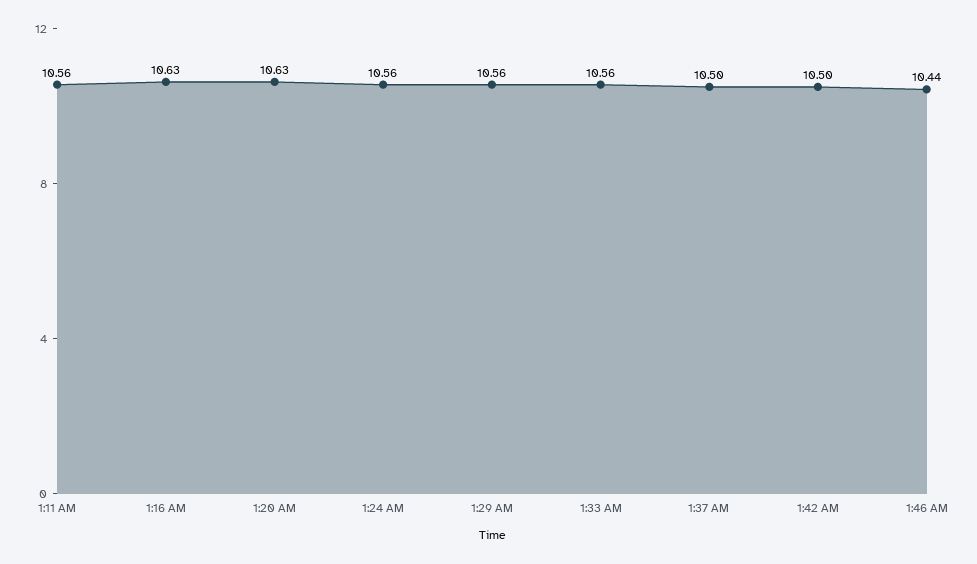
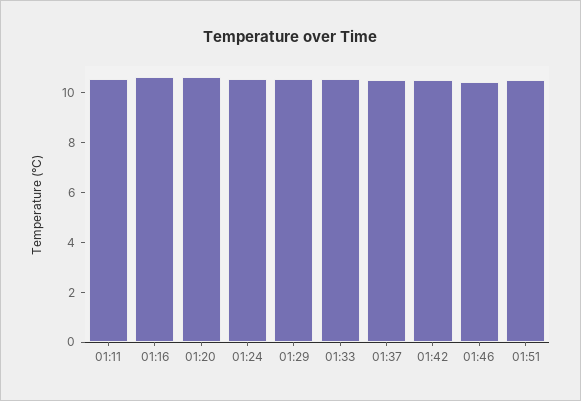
01:51: none -> 10.5

